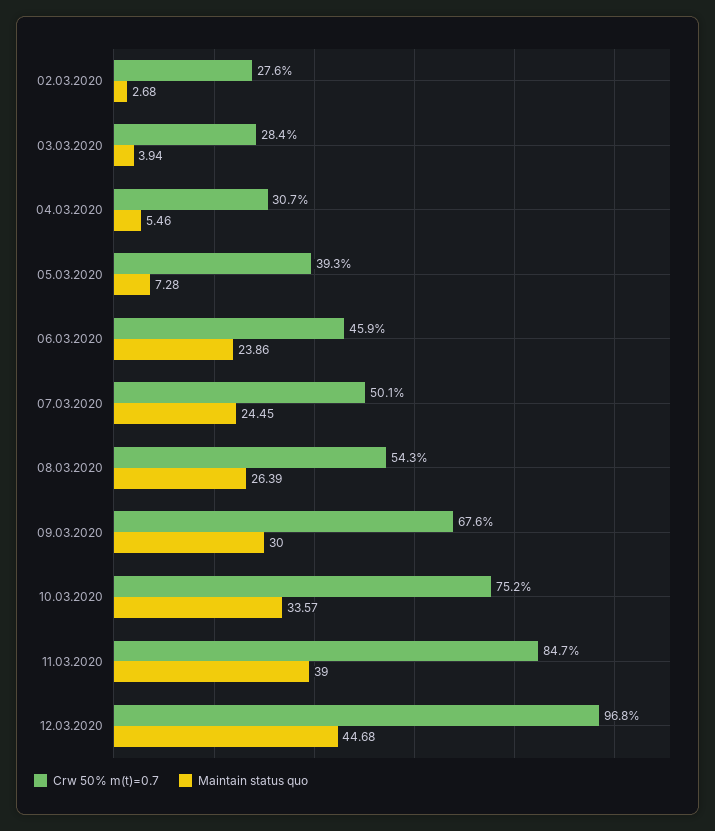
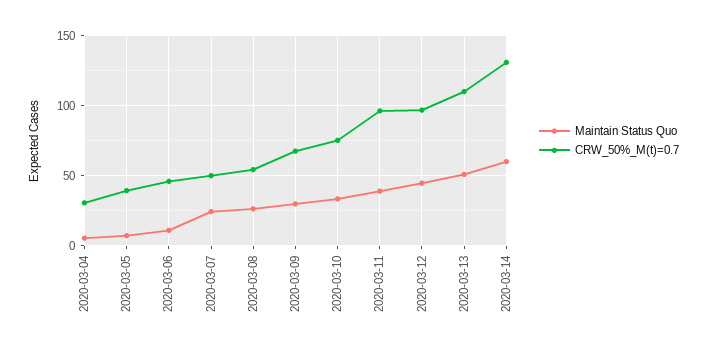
Crw 50% m(t)=0.7, 02.03.2020: 27.6 -> none
Maintain status quo, 02.03.2020: 2.68 -> none
Crw 50% m(t)=0.7, 03.03.2020: 28.4 -> none
Maintain status quo, 03.03.2020: 3.94 -> none
Maintain status quo, 06.03.2020: 23.86 -> 10
Crw 50% m(t)=0.7, 11.03.2020: 84.7 -> 95
Maintain status quo, 2020-03-13: none -> 50
Crw 50% m(t)=0.7, 2020-03-13: none -> 110
Maintain status quo, 2020-03-14: none -> 60
Crw 50% m(t)=0.7, 2020-03-14: none -> 130

